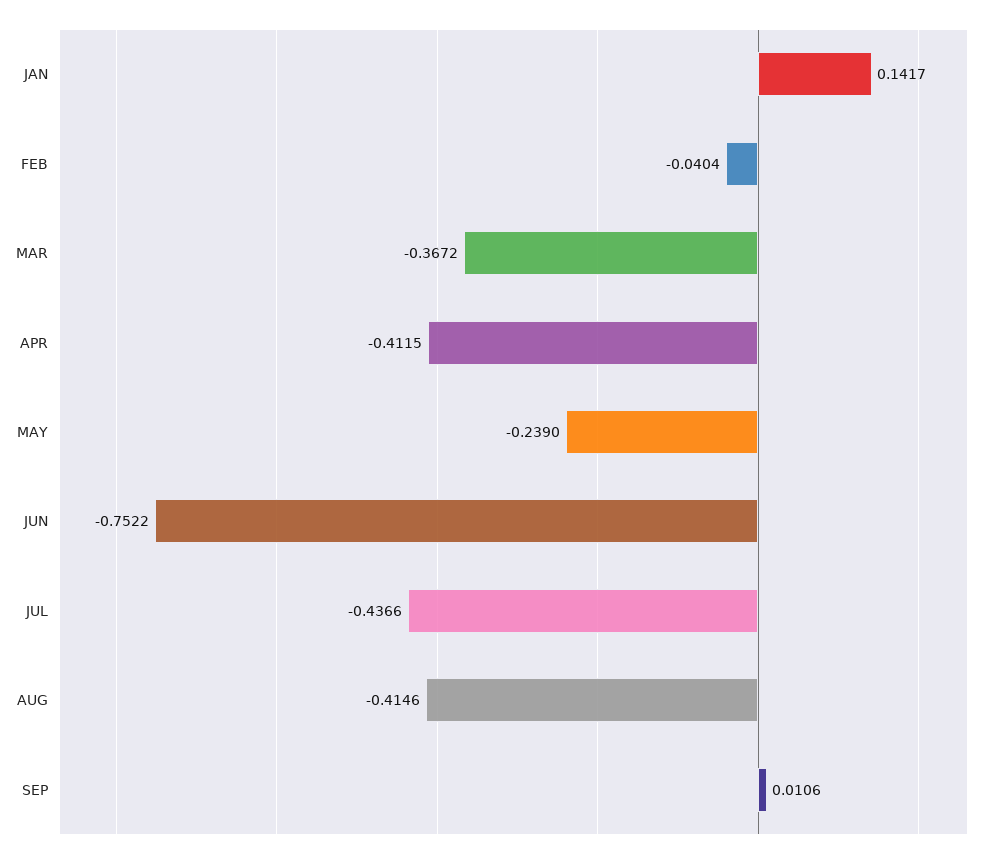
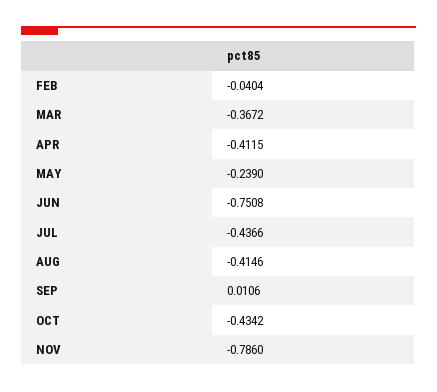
JAN: 0.1417 -> none
JUN: -0.7522 -> -0.7508
OCT: none -> -0.4342
NOV: none -> -0.786

